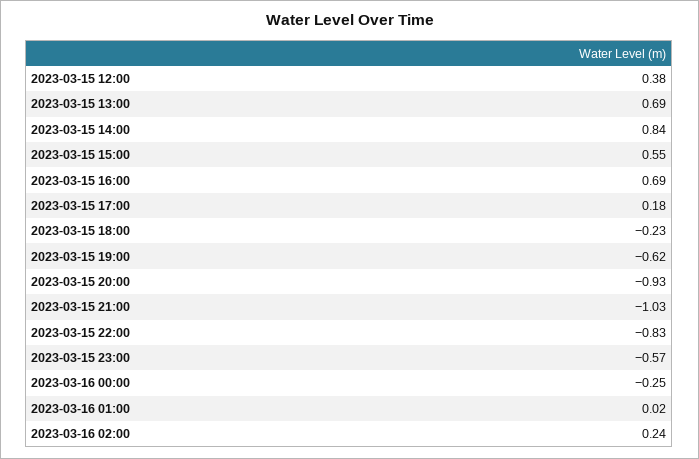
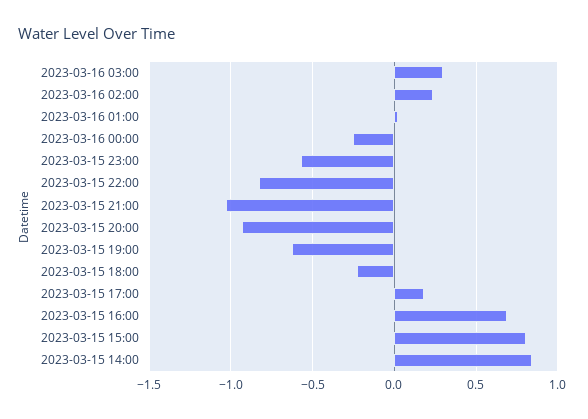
2023-03-15 12:00: 0.38 -> none
2023-03-15 13:00: 0.69 -> none
2023-03-15 15:00: 0.55 -> 0.8
2023-03-16 03:00: none -> 0.3

